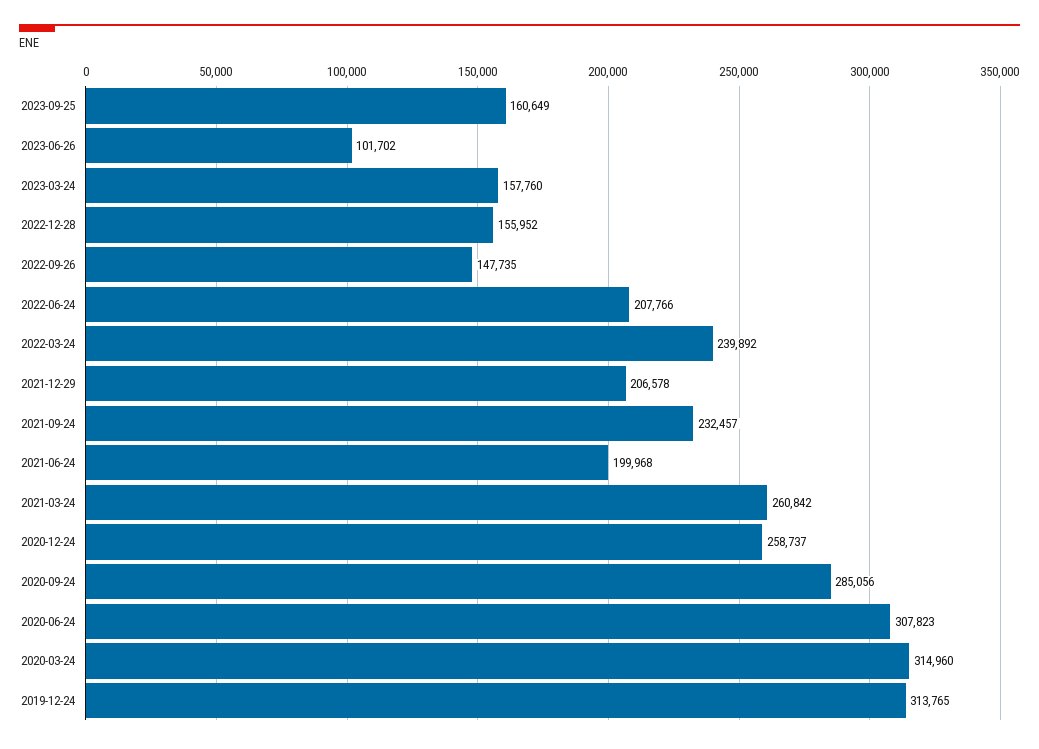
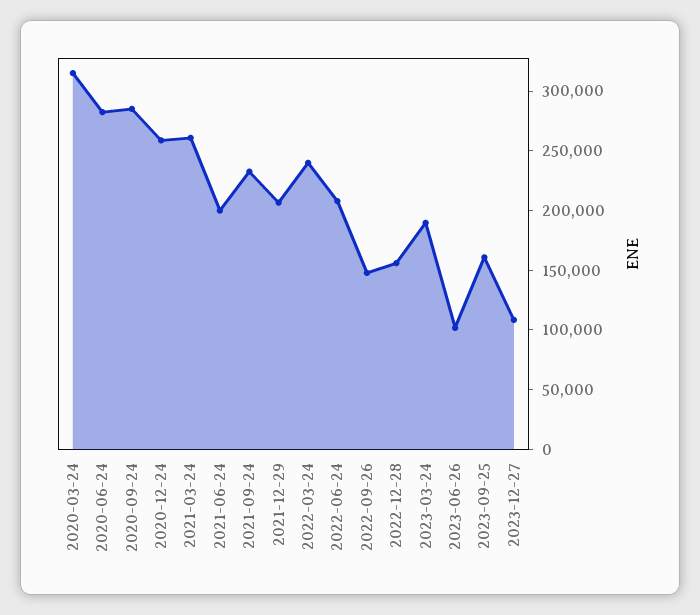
2023-03-24: 157760 -> 190000
2020-06-24: 307823 -> 280000
2019-12-24: 313765 -> none
2023-12-27: none -> 110000

